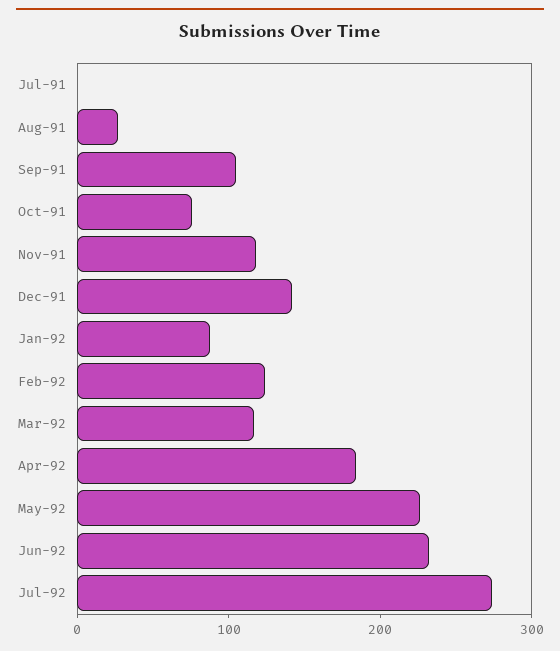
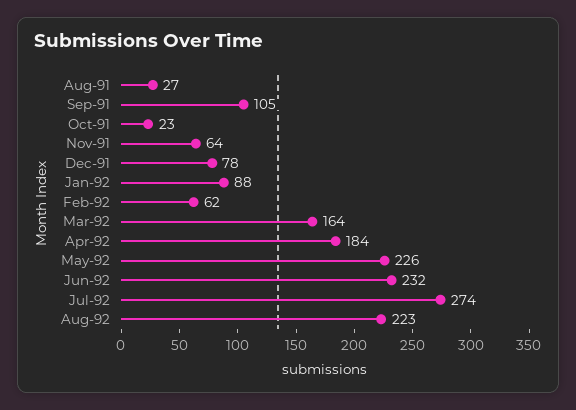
Jul-91: 0 -> none
Oct-91: 80 -> 23
Nov-91: 120 -> 64
Dec-91: 140 -> 78
Feb-92: 120 -> 62
Mar-92: 120 -> 164
Aug-92: none -> 223

